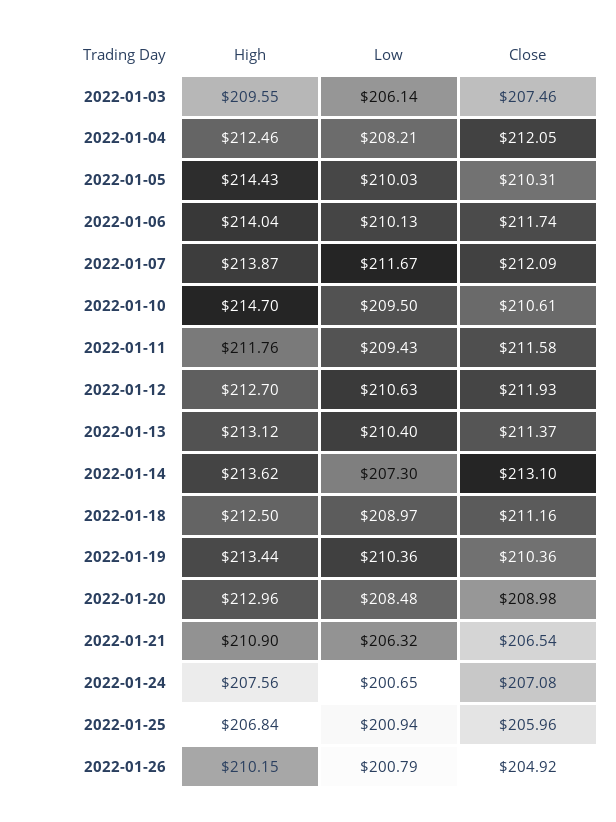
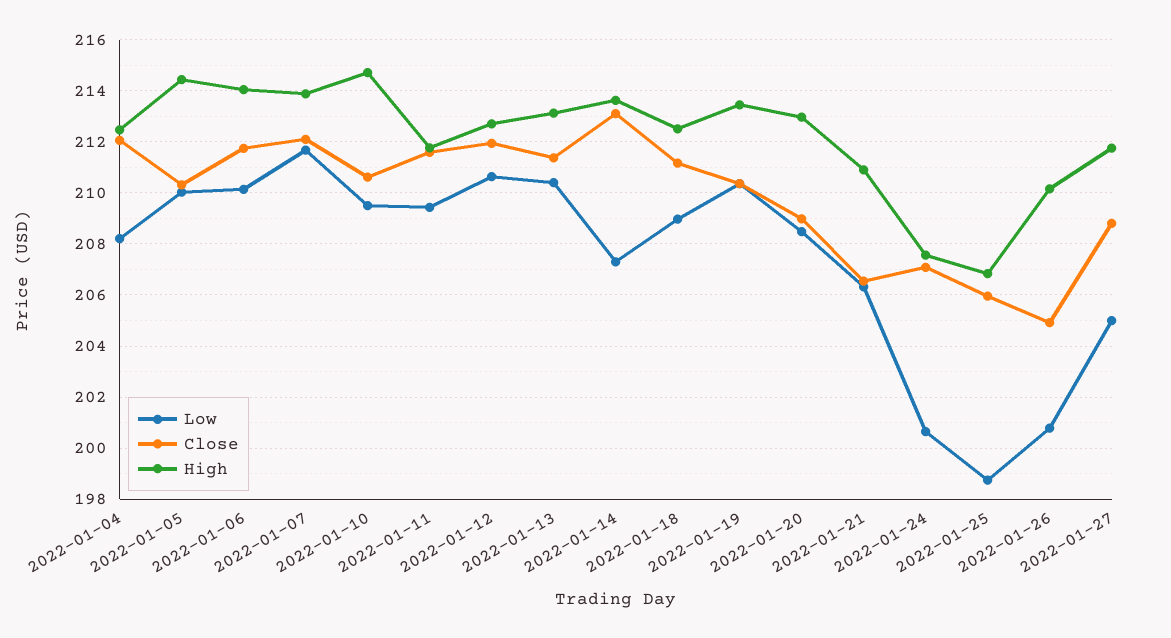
High, 2022-01-03: 209.55 -> none
Low, 2022-01-03: 206.14 -> none
Close, 2022-01-03: 207.46 -> none
Low, 2022-01-25: 200.94 -> 198.75
Low, 2022-01-27: none -> 205
Close, 2022-01-27: none -> 208.75
High, 2022-01-27: none -> 211.75

